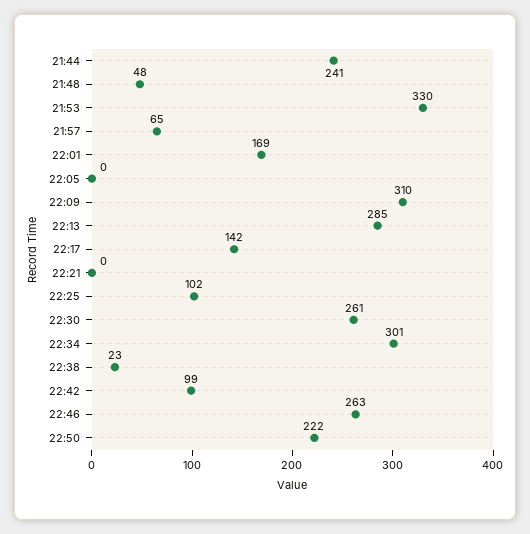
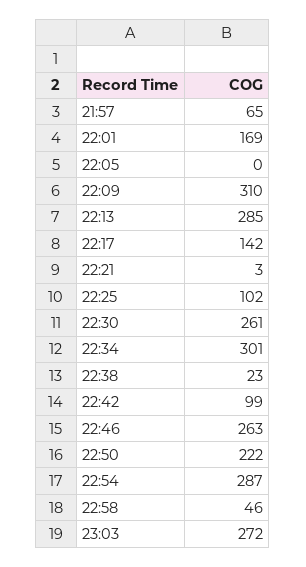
21:44: 241 -> none
21:48: 48 -> none
21:53: 330 -> none
22:21: 0 -> 3
22:54: none -> 287
22:58: none -> 46
23:03: none -> 272

